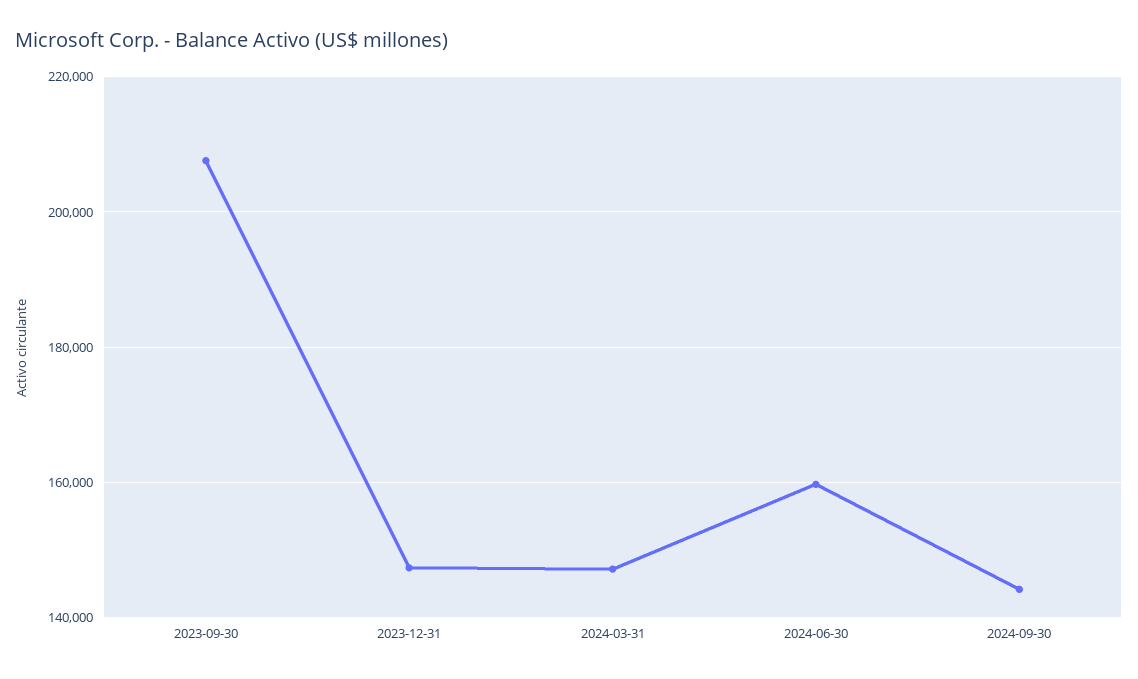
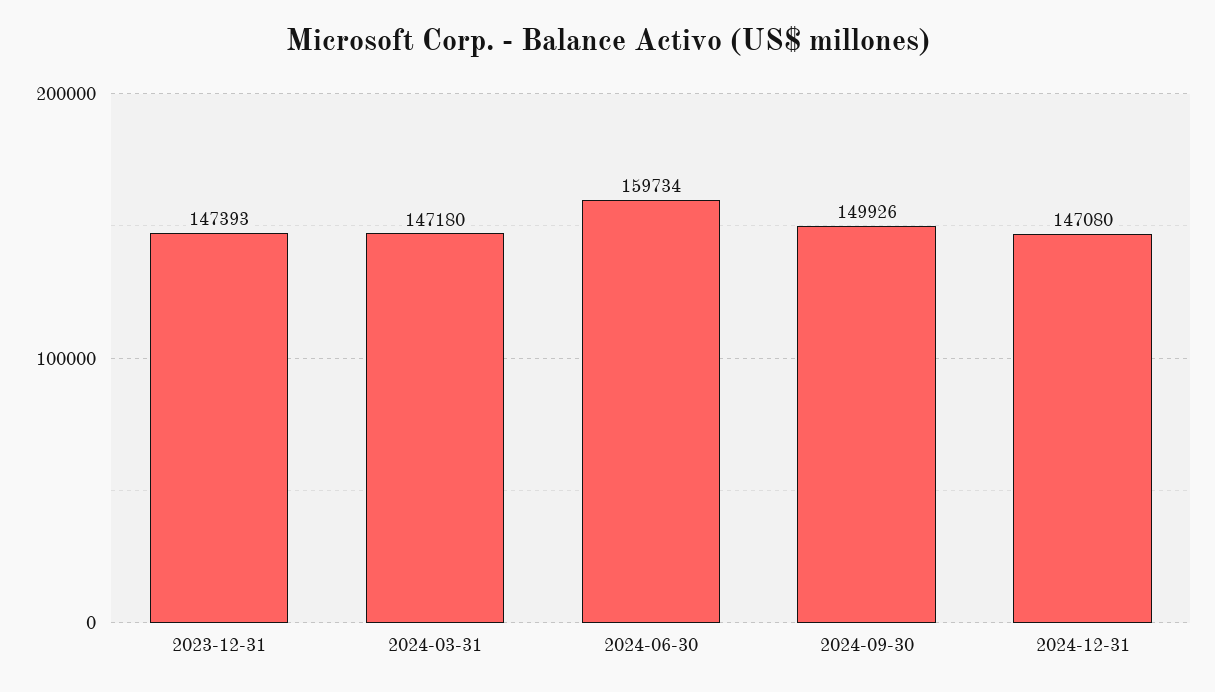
2023-09-30: 208000 -> none
2024-09-30: 144000 -> 149926
2024-12-31: none -> 147080

